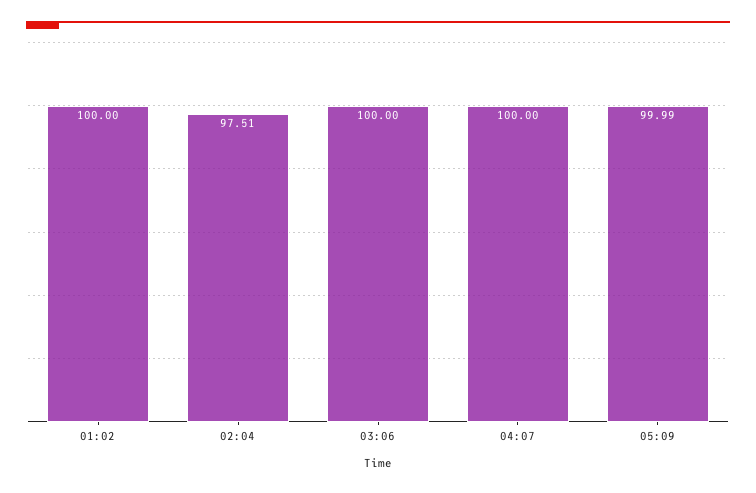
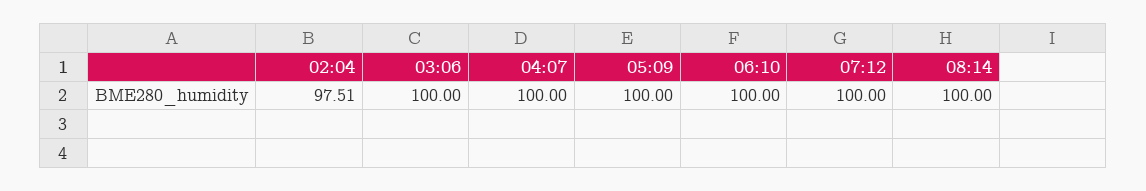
01:02: 100 -> none
05:09: 99.99 -> 100
06:10: none -> 100
07:12: none -> 100
08:14: none -> 100

